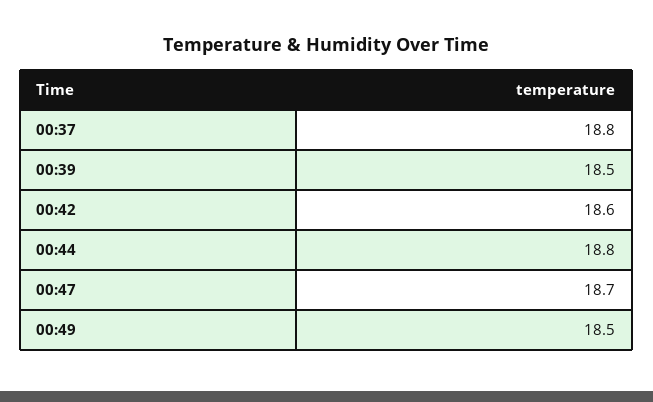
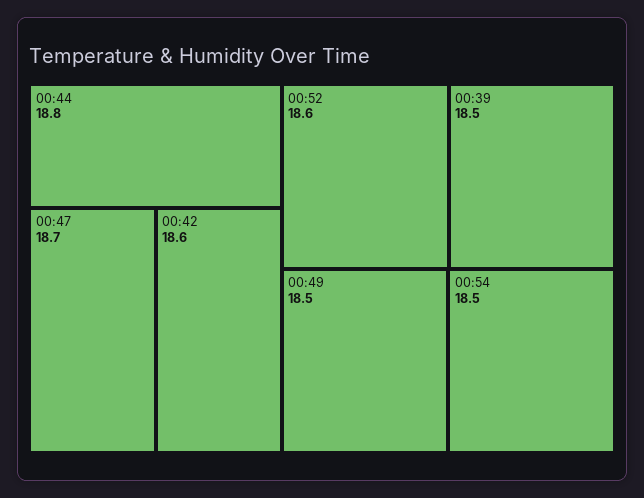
00:37: 18.8 -> none
00:52: none -> 18.6
00:54: none -> 18.5

